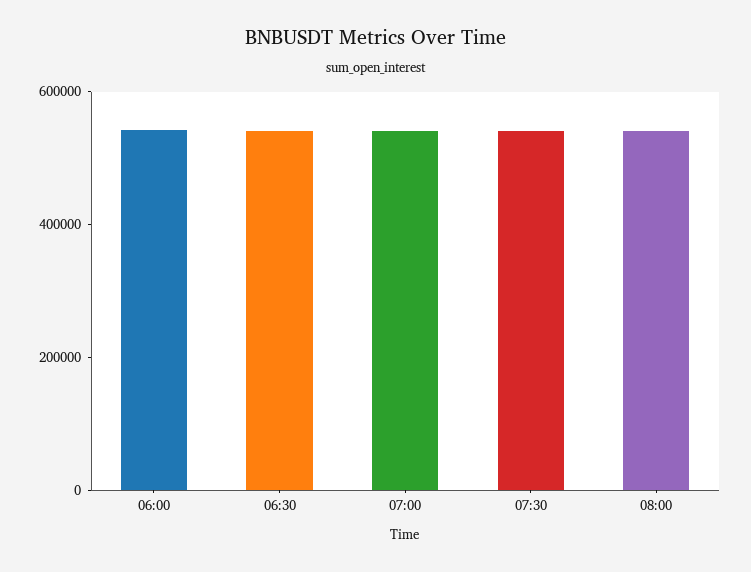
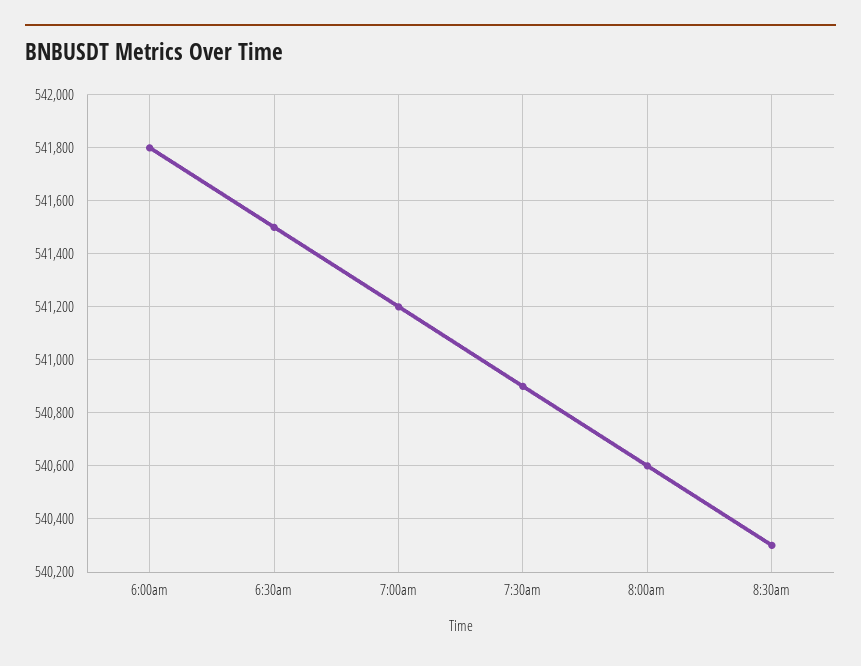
8:30am: none -> 540300

